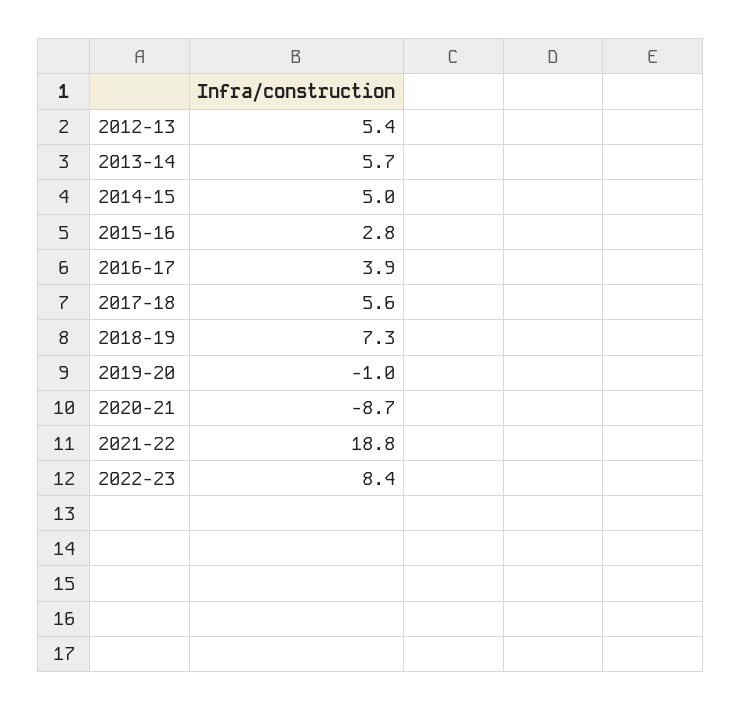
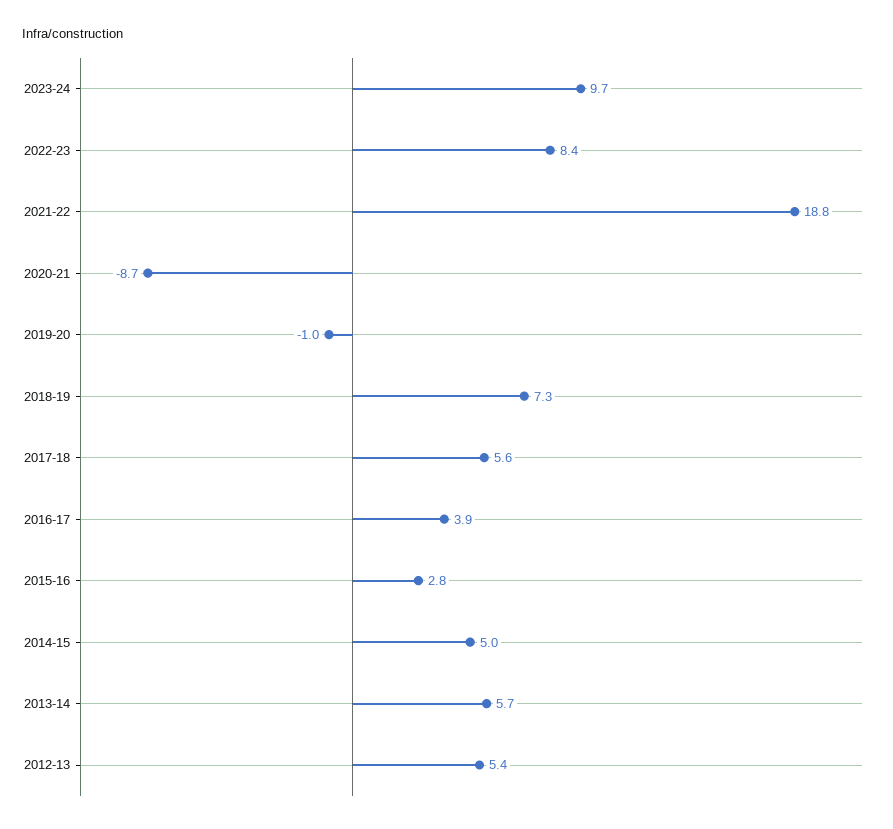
2023-24: none -> 9.7

